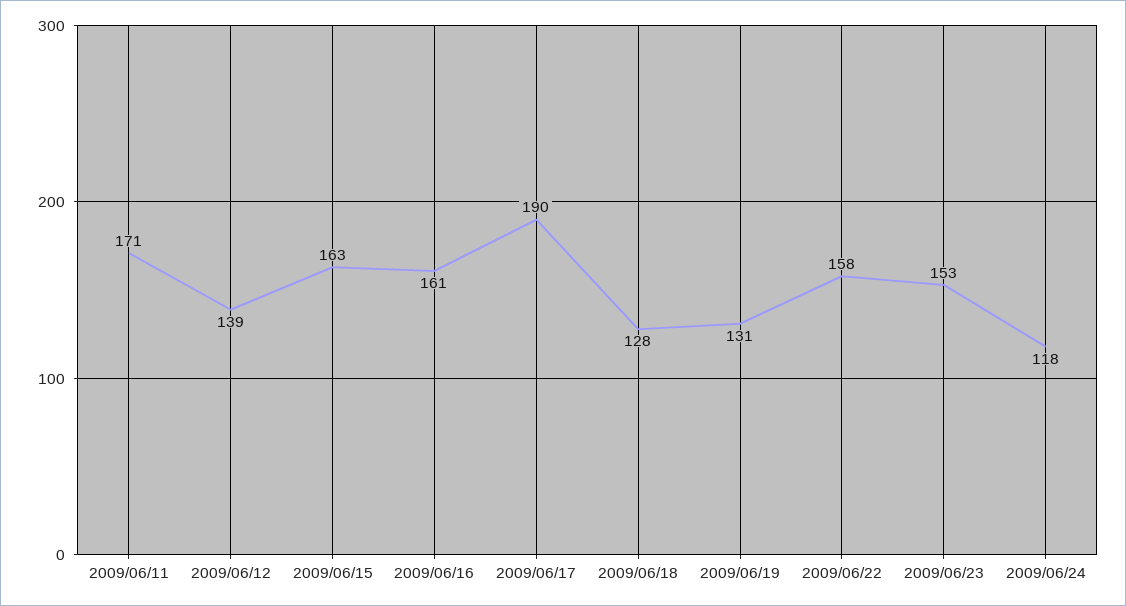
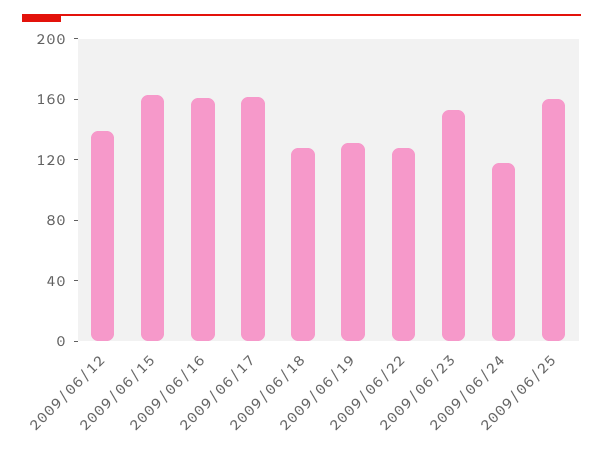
2009/06/11: 171 -> none
2009/06/17: 190 -> 160
2009/06/22: 158 -> 130
2009/06/25: none -> 160

